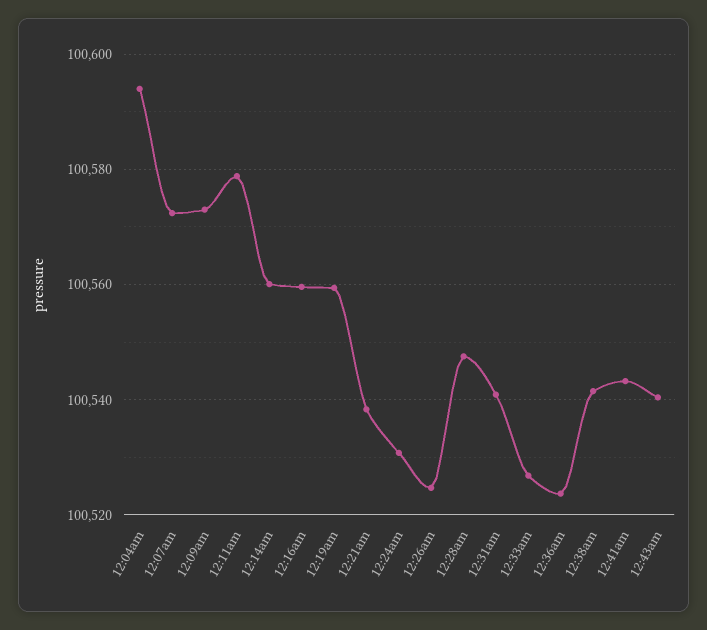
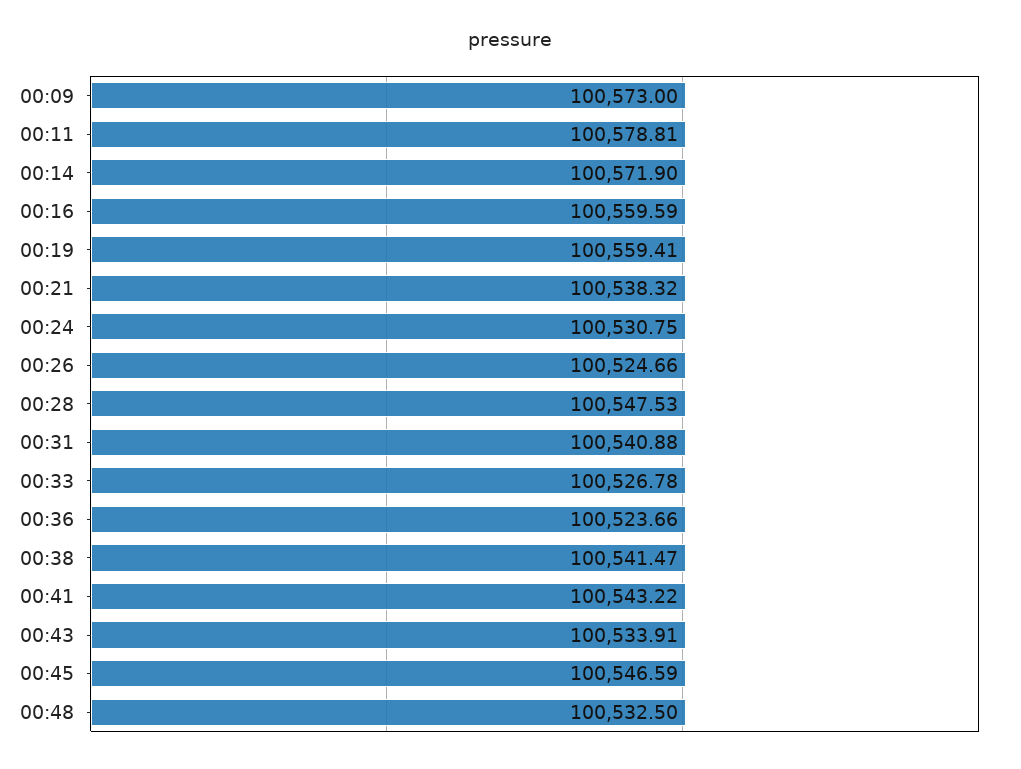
12:04am: 100594 -> none
12:07am: 100572 -> none
12:14am: 100560 -> 100571.9
12:43am: 100540 -> 100533.91
00:45: none -> 100546.59
00:48: none -> 100532.5

